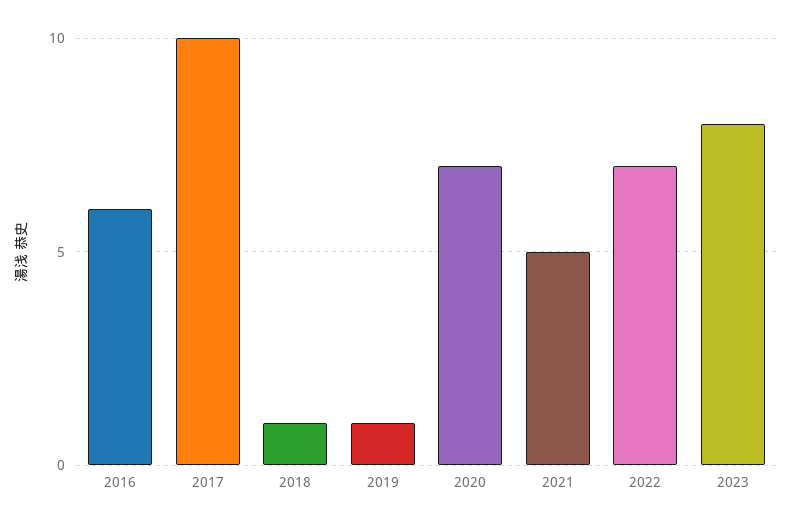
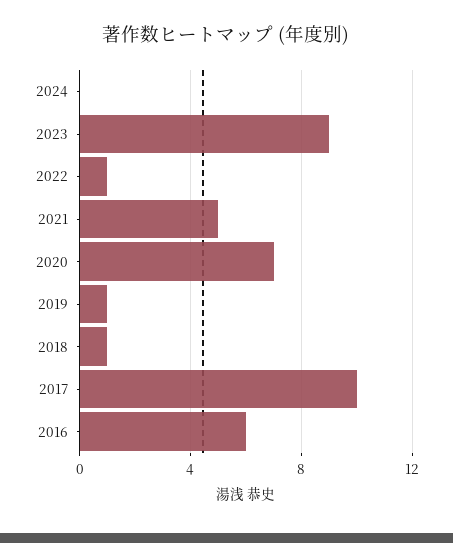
2022: 7 -> 1
2023: 8 -> 9
2024: none -> 0

